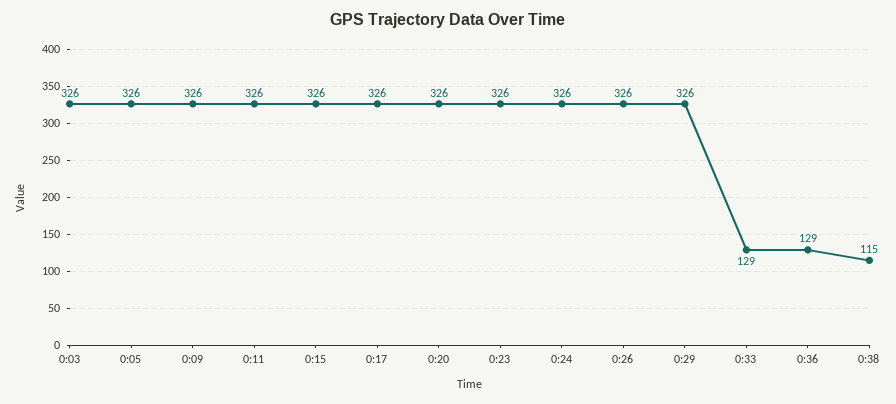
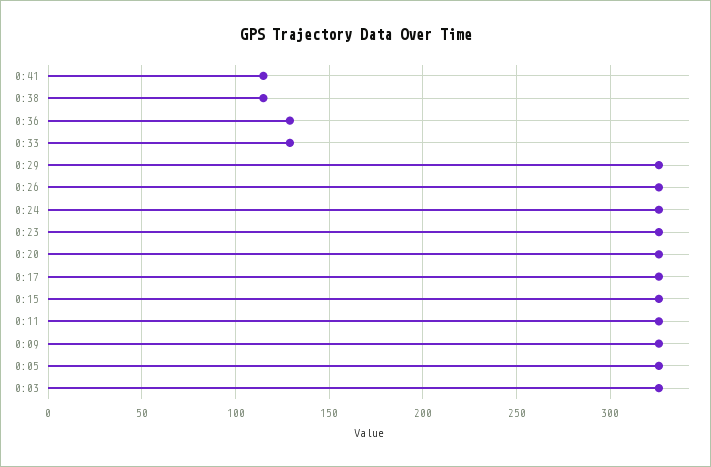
0:41: none -> 115

